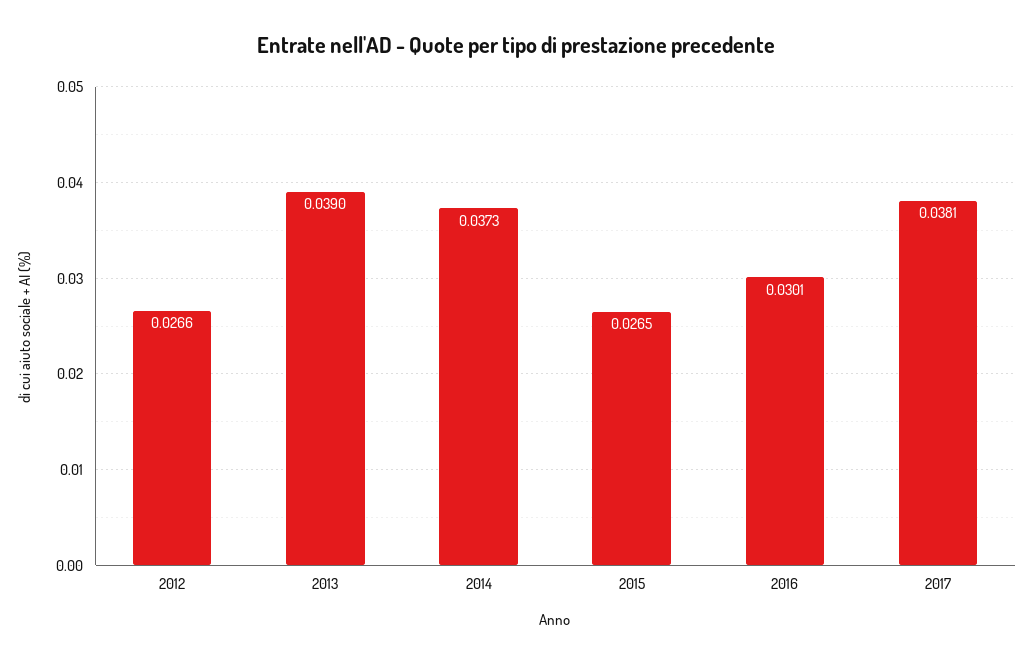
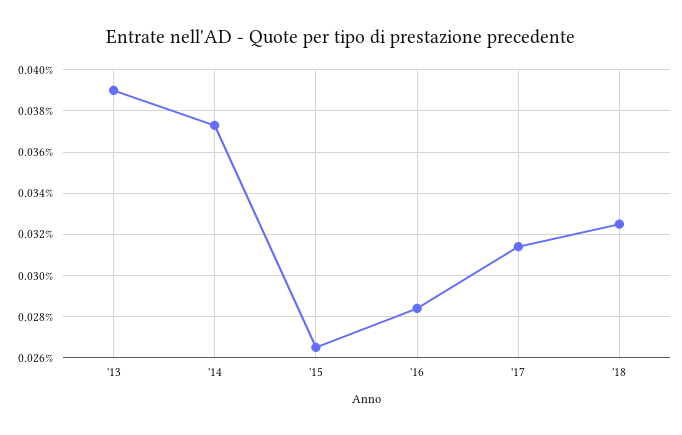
2012: 0.0266 -> none
2016: 0.0301 -> 0.0285
2017: 0.0381 -> 0.0315
'18: none -> 0.0325

